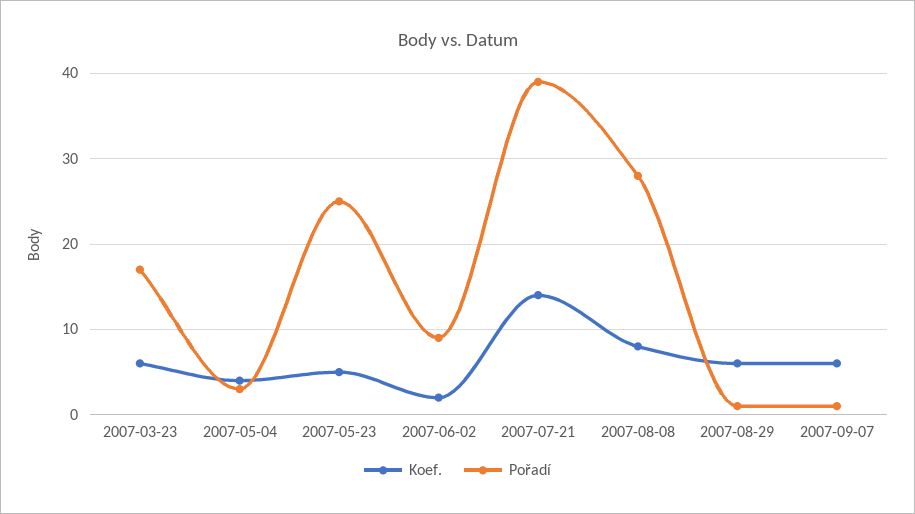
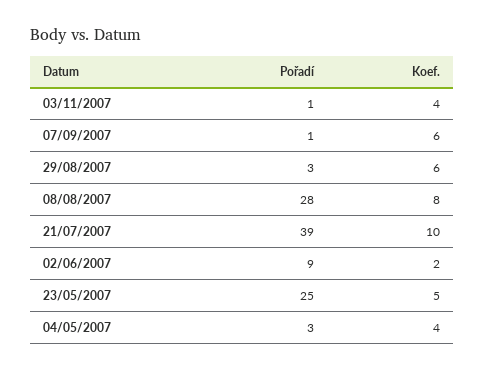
Koef., 2007-03-23: 6 -> none
Pořadí, 2007-03-23: 17 -> none
Koef., 2007-07-21: 14 -> 10
Pořadí, 2007-08-29: 1 -> 3
Pořadí, 03/11/2007: none -> 1
Koef., 03/11/2007: none -> 4

